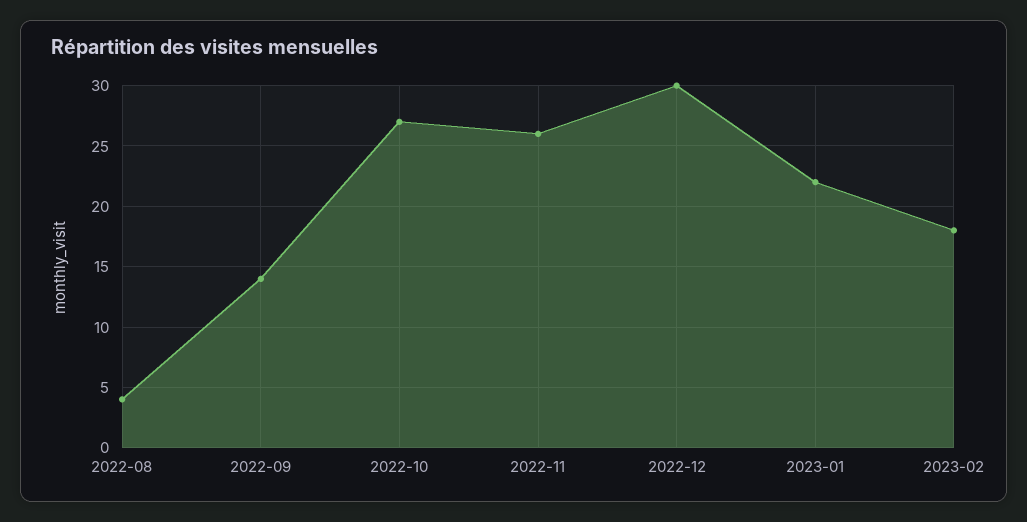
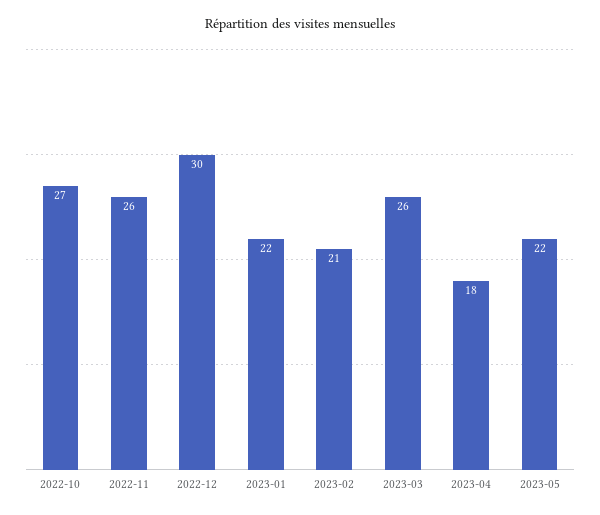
2022-08: 4 -> none
2022-09: 14 -> none
2023-02: 18 -> 21
2023-03: none -> 26
2023-04: none -> 18
2023-05: none -> 22

